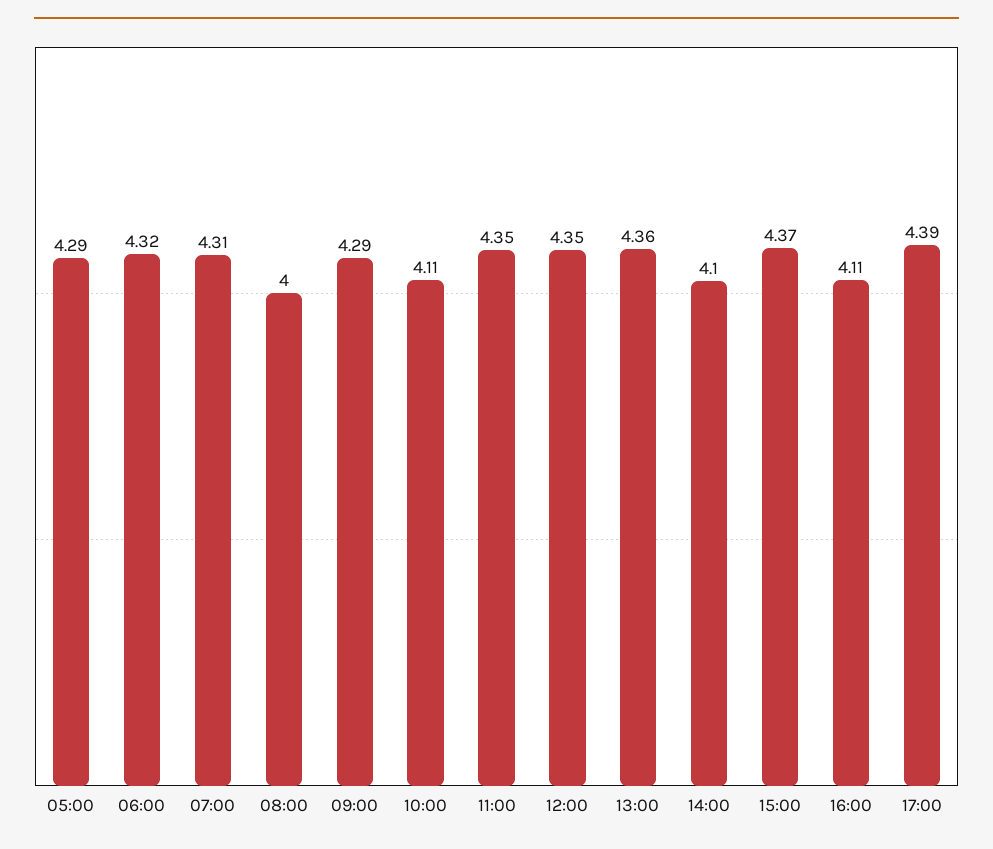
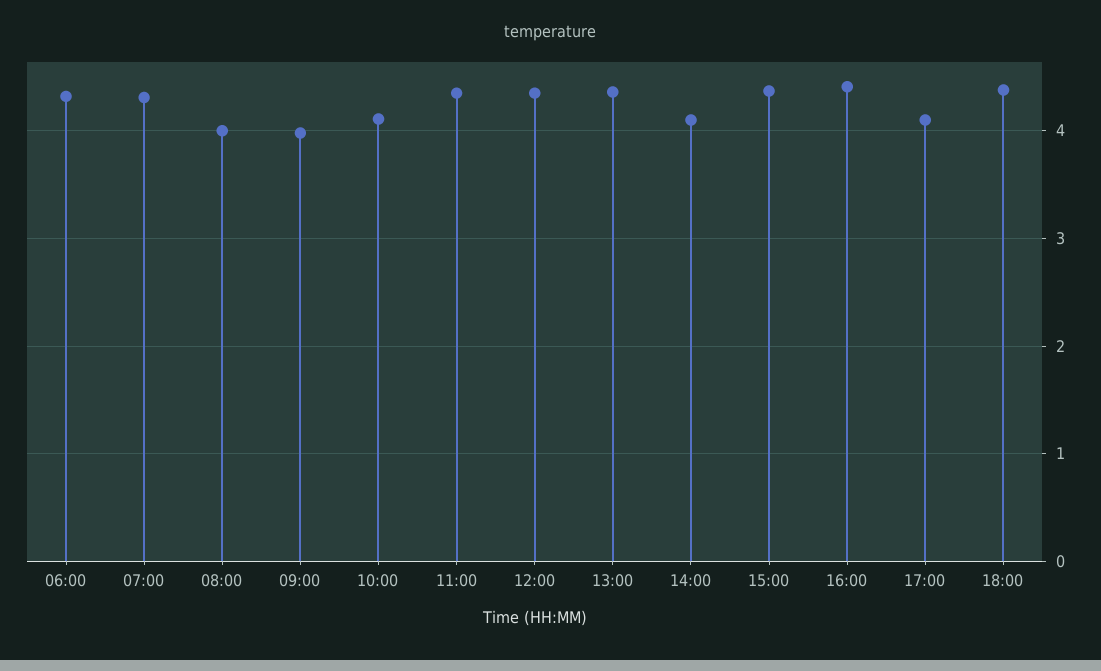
05:00: 4.29 -> none
09:00: 4.29 -> 4
16:00: 4.11 -> 4.4
17:00: 4.39 -> 4.1
18:00: none -> 4.4

